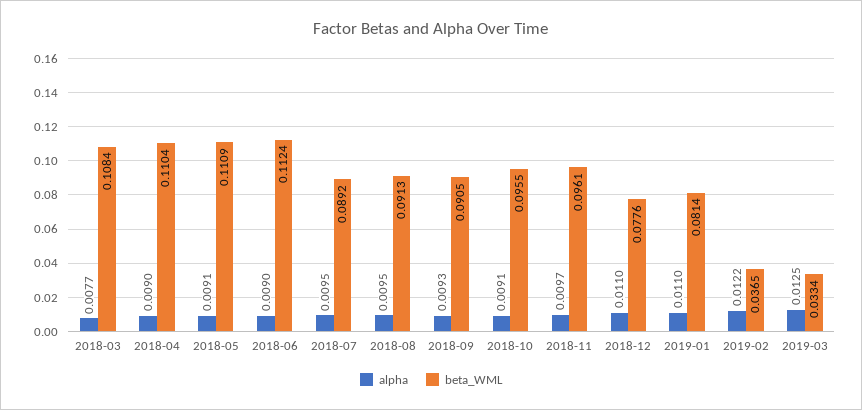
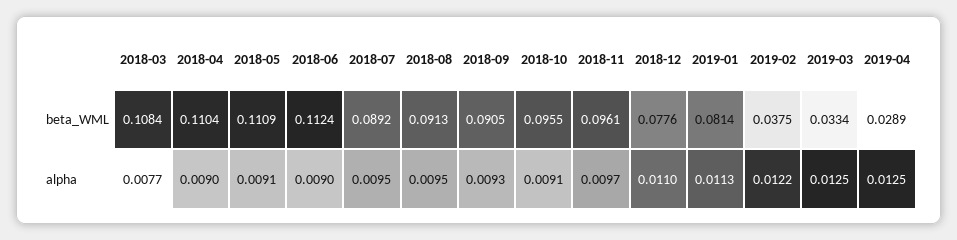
alpha, 2019-01: 0.011 -> 0.0113
beta_WML, 2019-02: 0.0365 -> 0.0375
beta_WML, 2019-04: none -> 0.0289
alpha, 2019-04: none -> 0.0125

